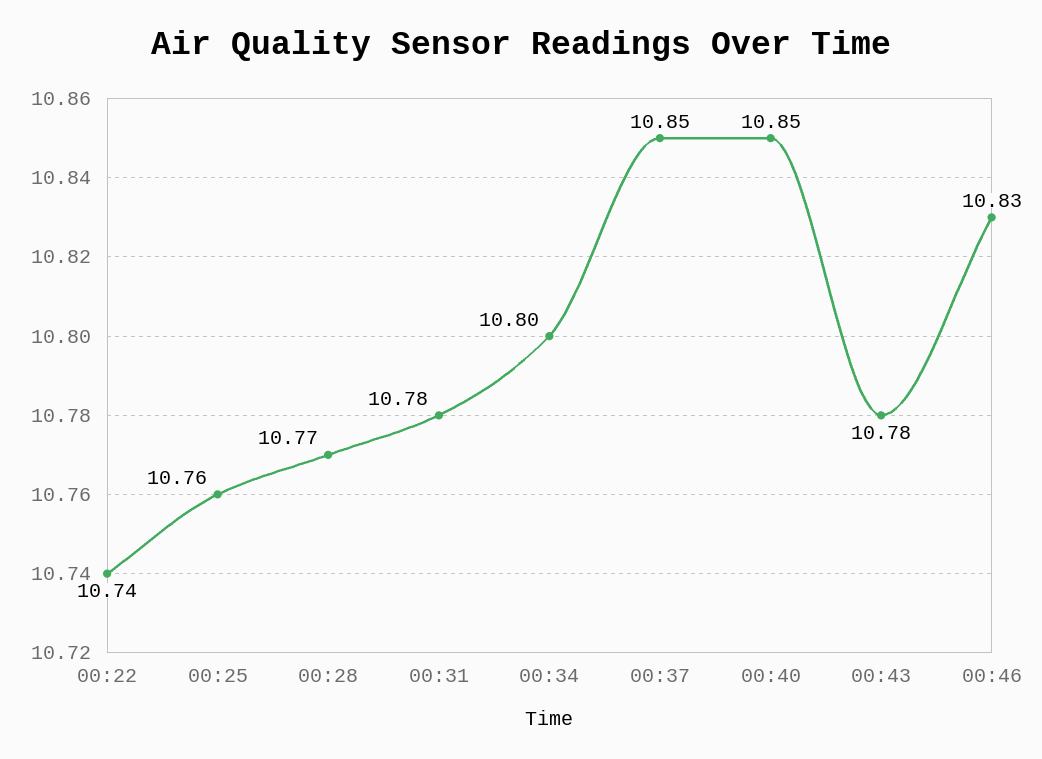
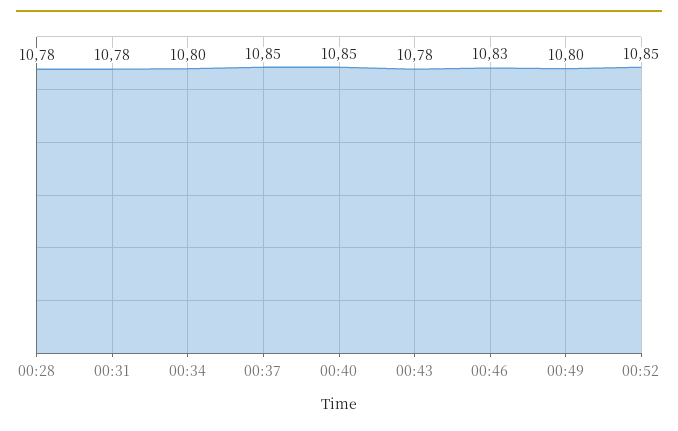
00:22: 10.74 -> none
00:25: 10.76 -> none
00:28: 10.77 -> 10.78
00:49: none -> 10.8
00:52: none -> 10.85

